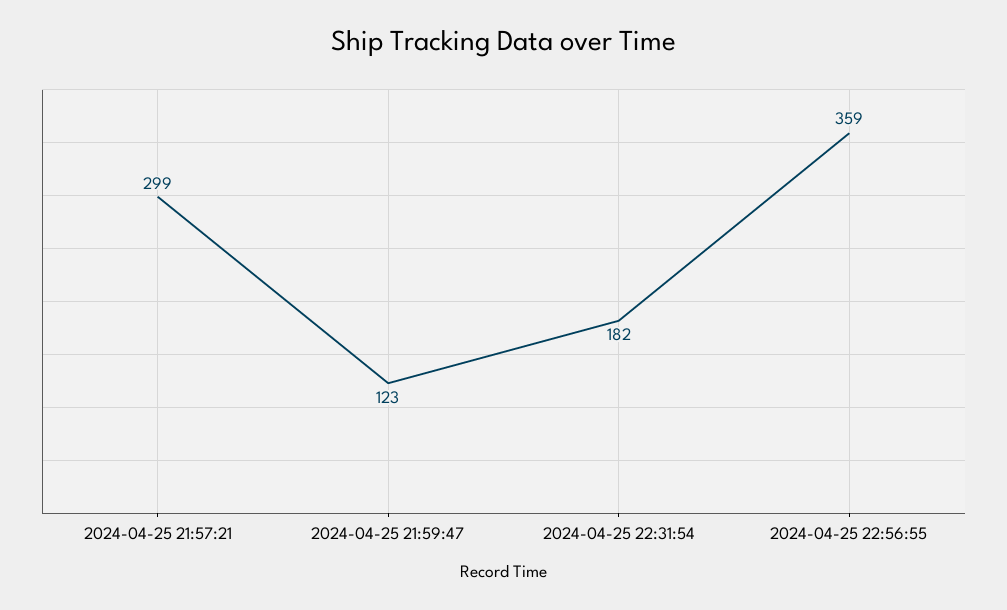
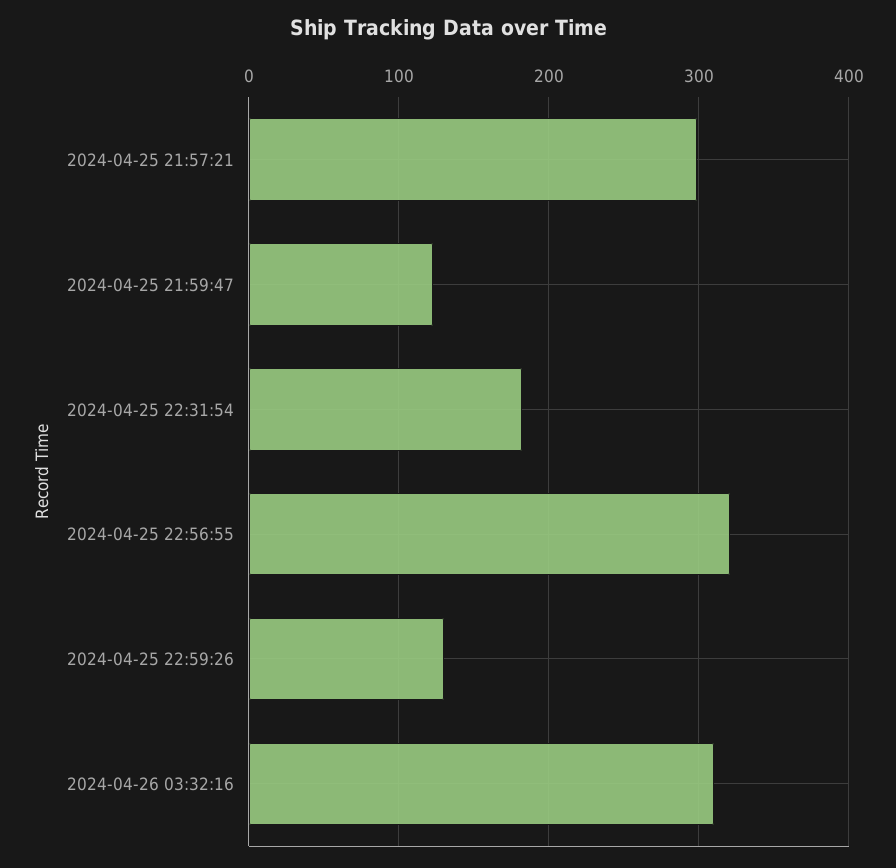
2024-04-25 22:56:55: 359 -> 320
2024-04-25 22:59:26: none -> 130
2024-04-26 03:32:16: none -> 310

